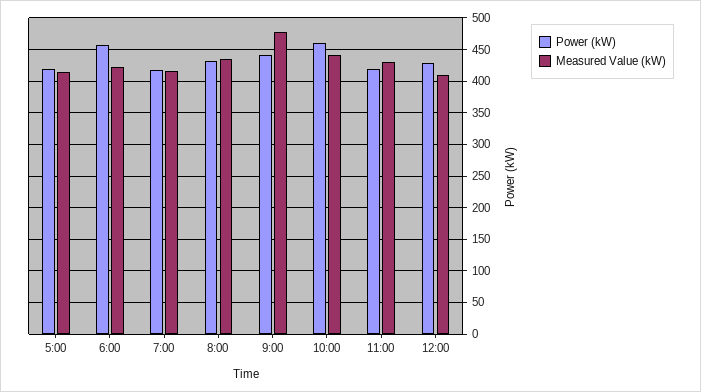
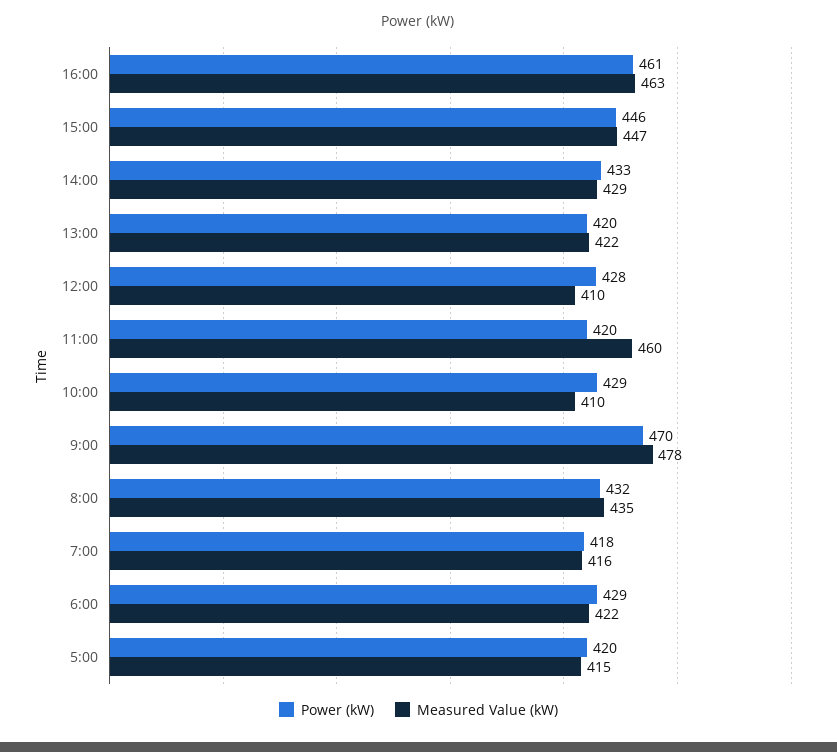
Power (kW), 6:00: 460 -> 429
Power (kW), 9:00: 440 -> 470
Power (kW), 10:00: 460 -> 429
Measured Value (kW), 10:00: 440 -> 410
Measured Value (kW), 11:00: 430 -> 460
Power (kW), 16:00: none -> 461
Measured Value (kW), 16:00: none -> 463
Power (kW), 15:00: none -> 446
Measured Value (kW), 15:00: none -> 447
Power (kW), 14:00: none -> 433
Measured Value (kW), 14:00: none -> 429
Power (kW), 13:00: none -> 420
Measured Value (kW), 13:00: none -> 422

